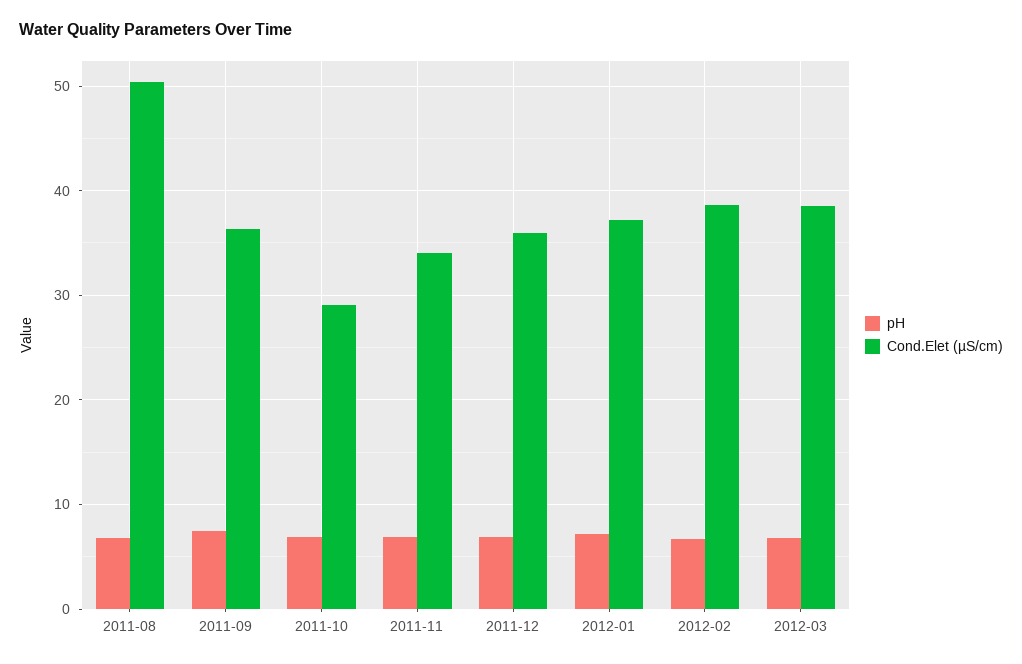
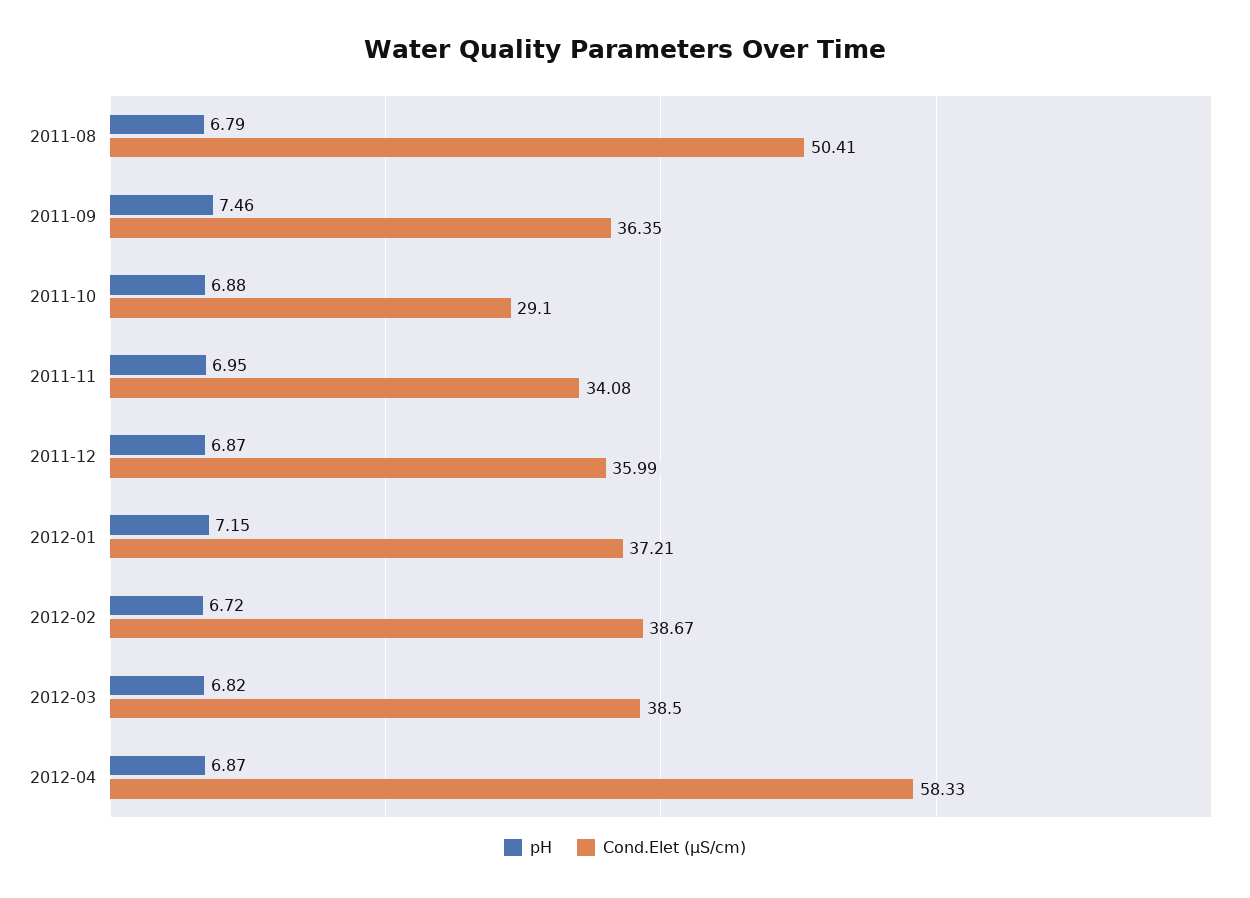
pH, 2012-04: none -> 6.87
Cond.Elet (µS/cm), 2012-04: none -> 58.33

